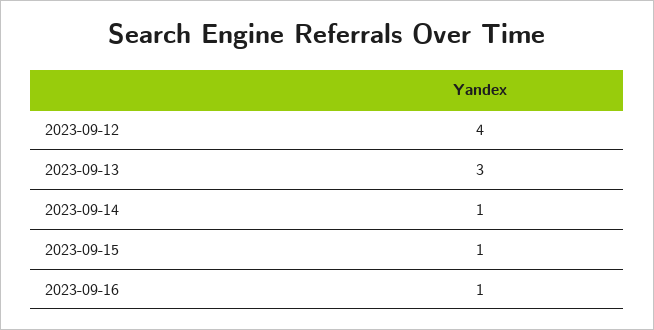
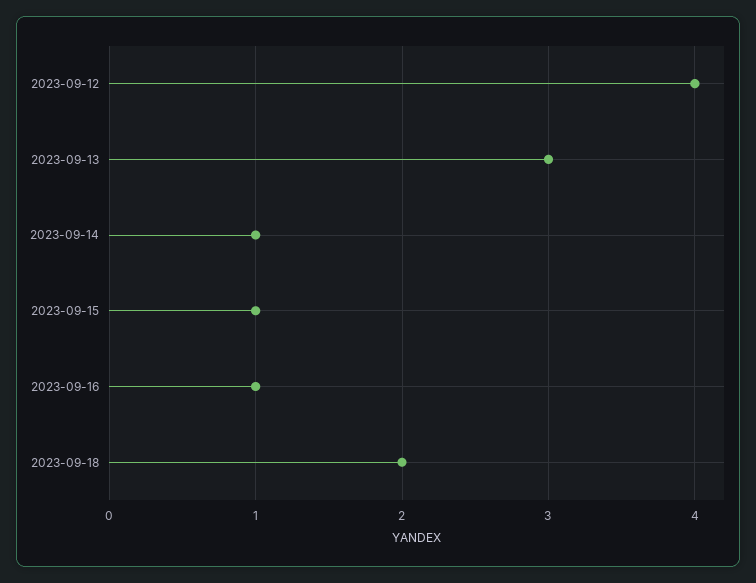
2023-09-18: none -> 2

